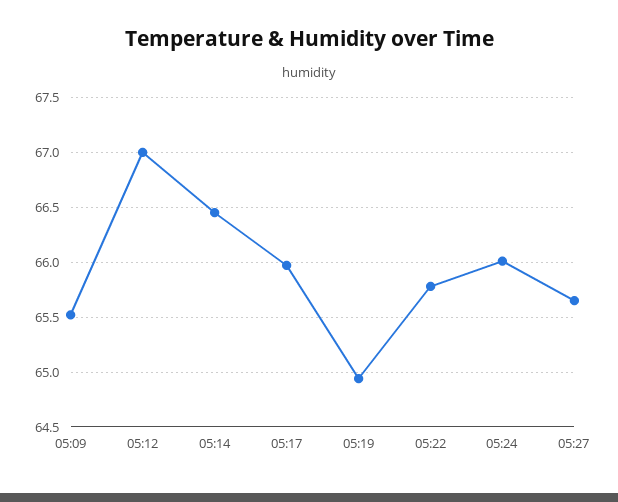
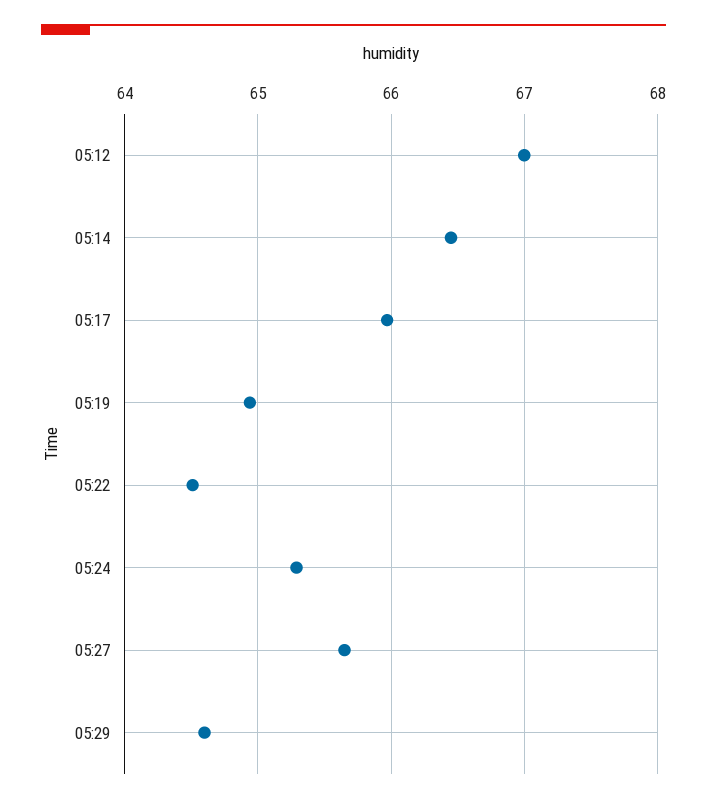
05:09: 65.5 -> none
05:22: 65.8 -> 64.5
05:24: 66 -> 65.3
05:29: none -> 64.6

